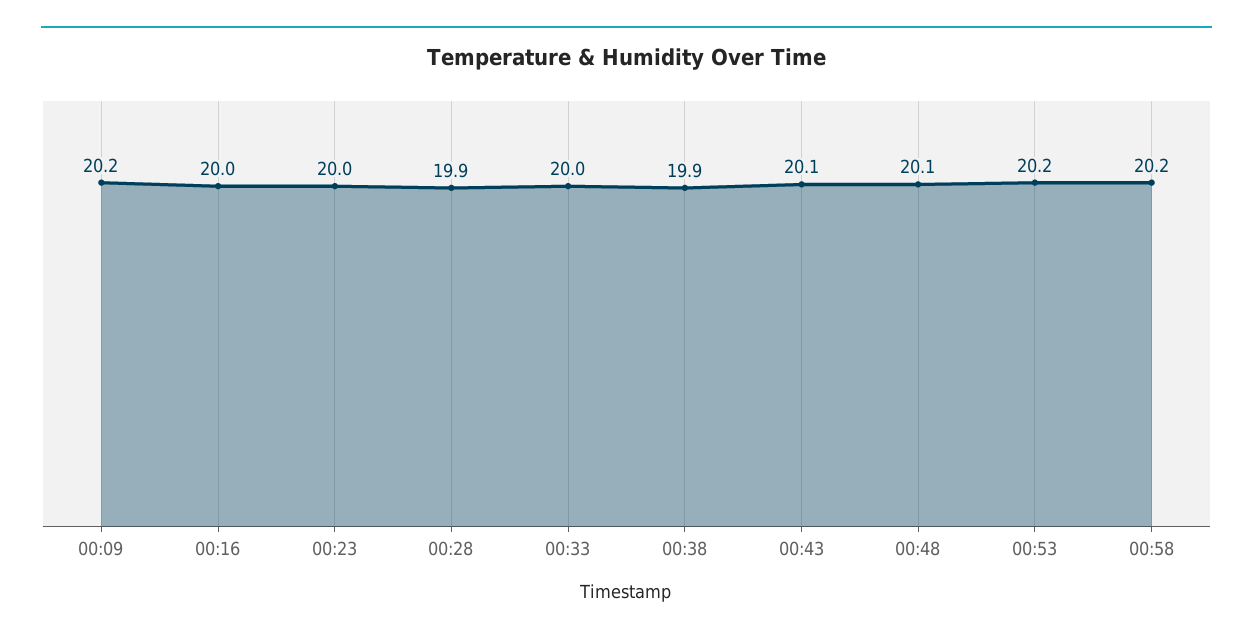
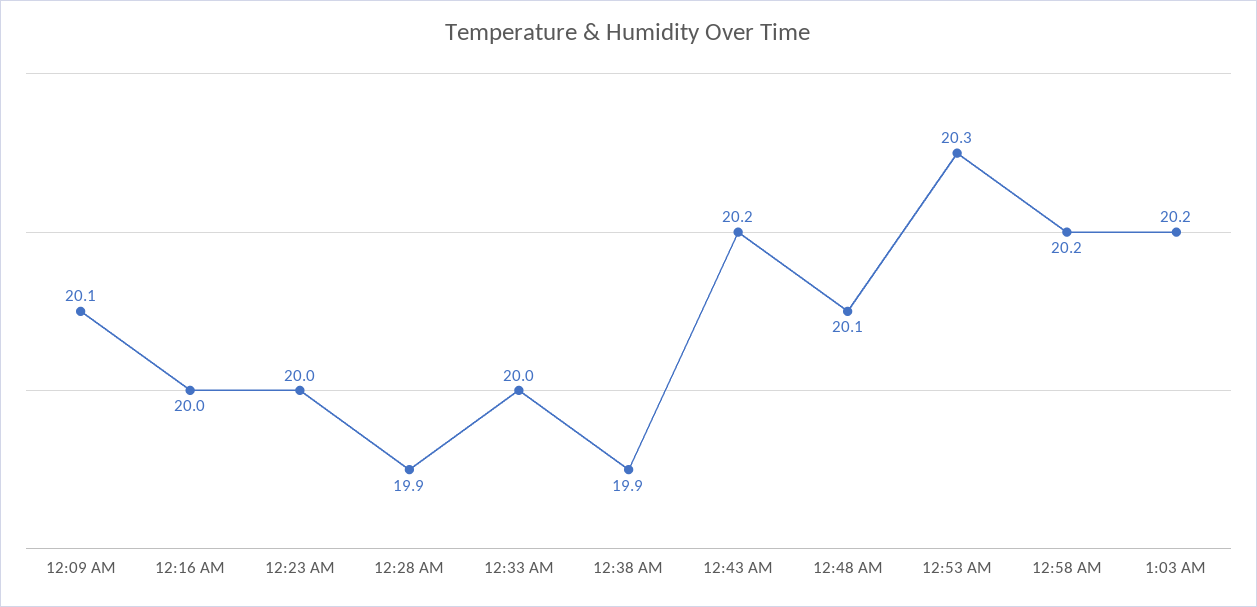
00:09: 20.2 -> 20.1
00:43: 20.1 -> 20.2
00:53: 20.2 -> 20.3
1:03 AM: none -> 20.2

